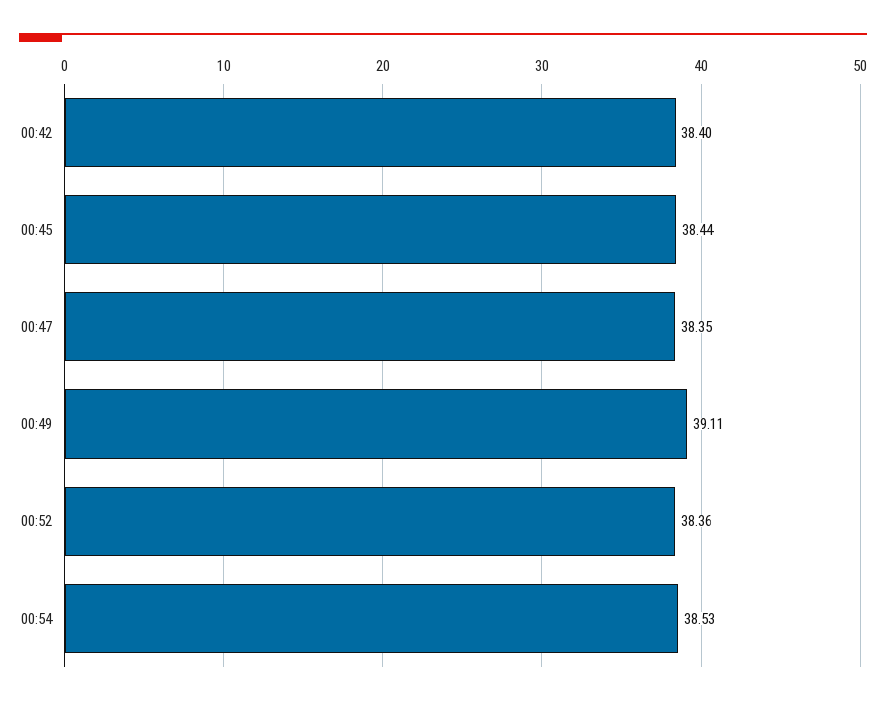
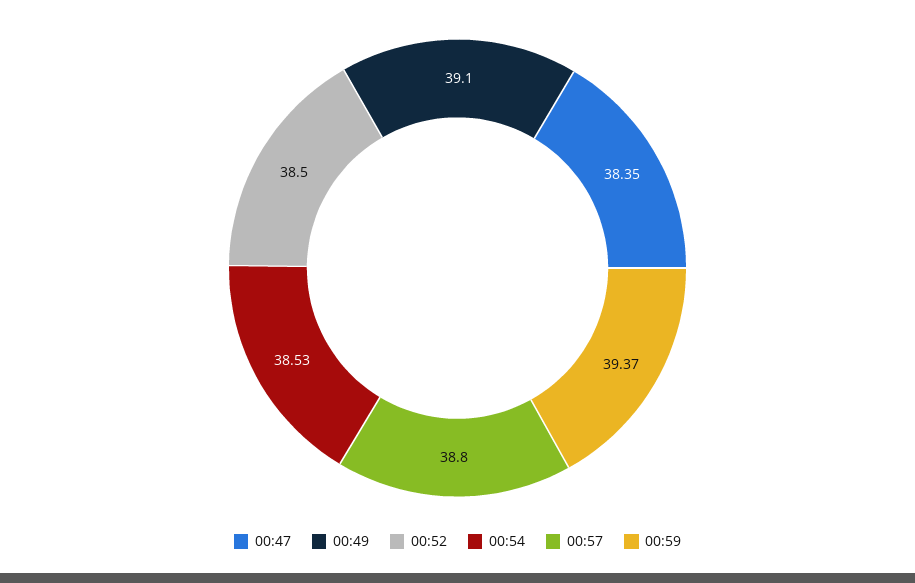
00:42: 38.4 -> none
00:45: 38.44 -> none
00:49: 39.11 -> 39.1
00:52: 38.36 -> 38.5
00:57: none -> 38.8
00:59: none -> 39.37

